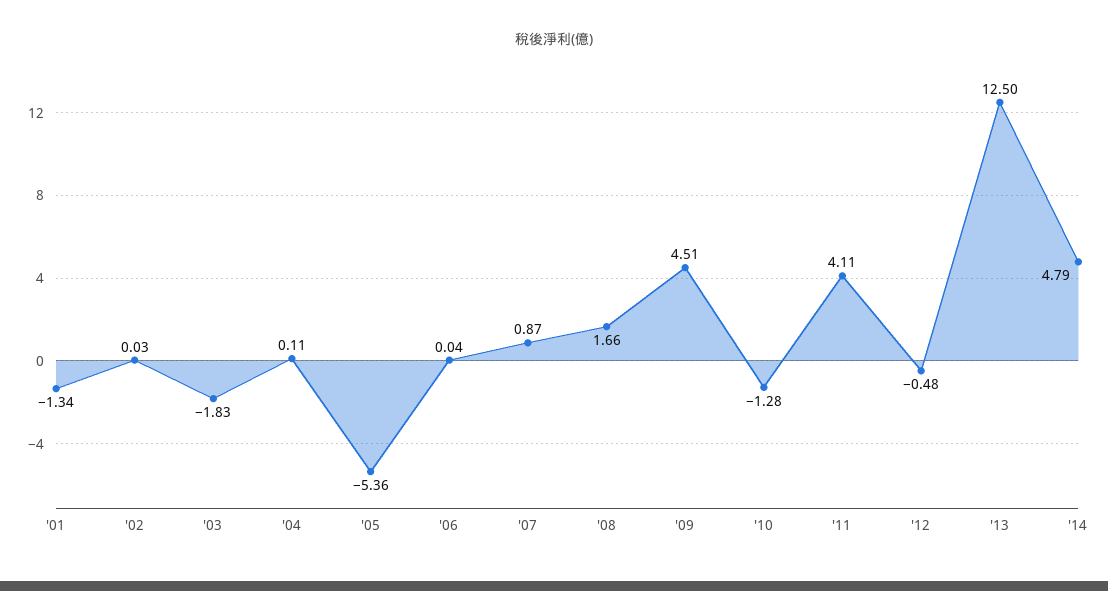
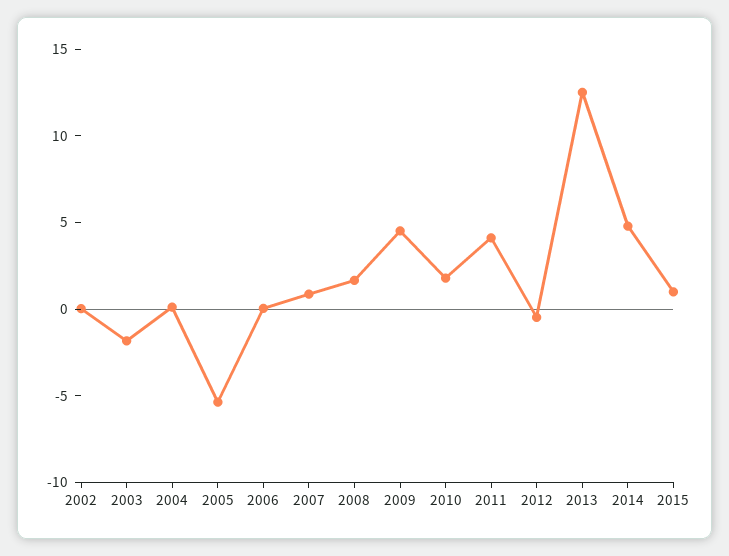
'01: -1.34 -> none
'10: -1.28 -> 2
2015: none -> 1

